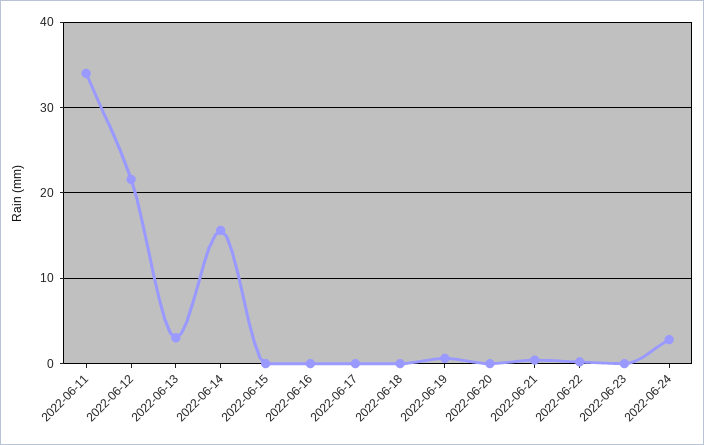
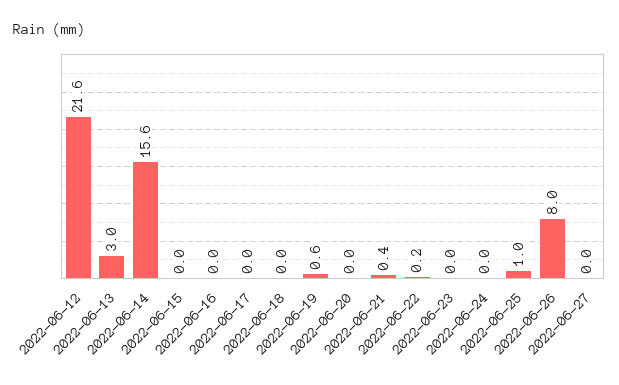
2022-06-11: 34 -> none
2022-06-24: 3 -> 0
2022-06-25: none -> 1
2022-06-26: none -> 8
2022-06-27: none -> 0

